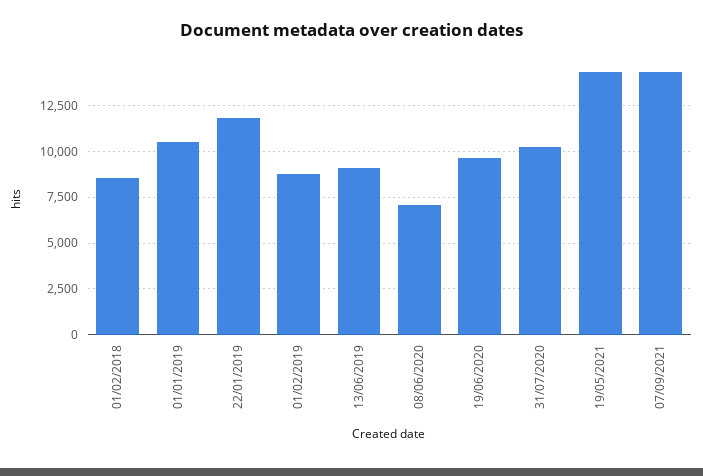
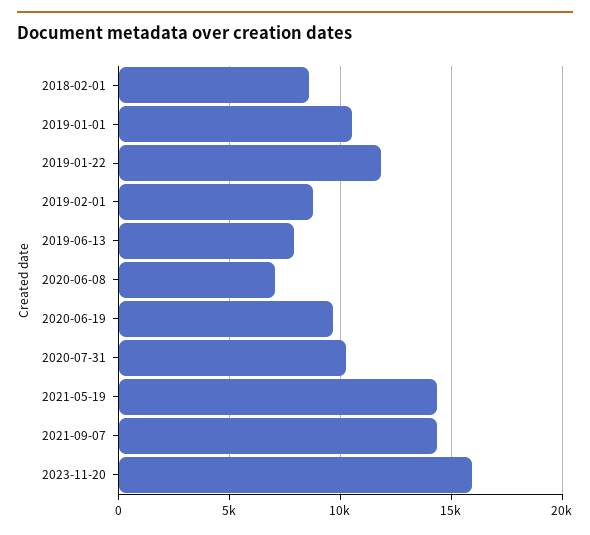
13/06/2019: 9000 -> 8000
2023-11-20: none -> 16000

